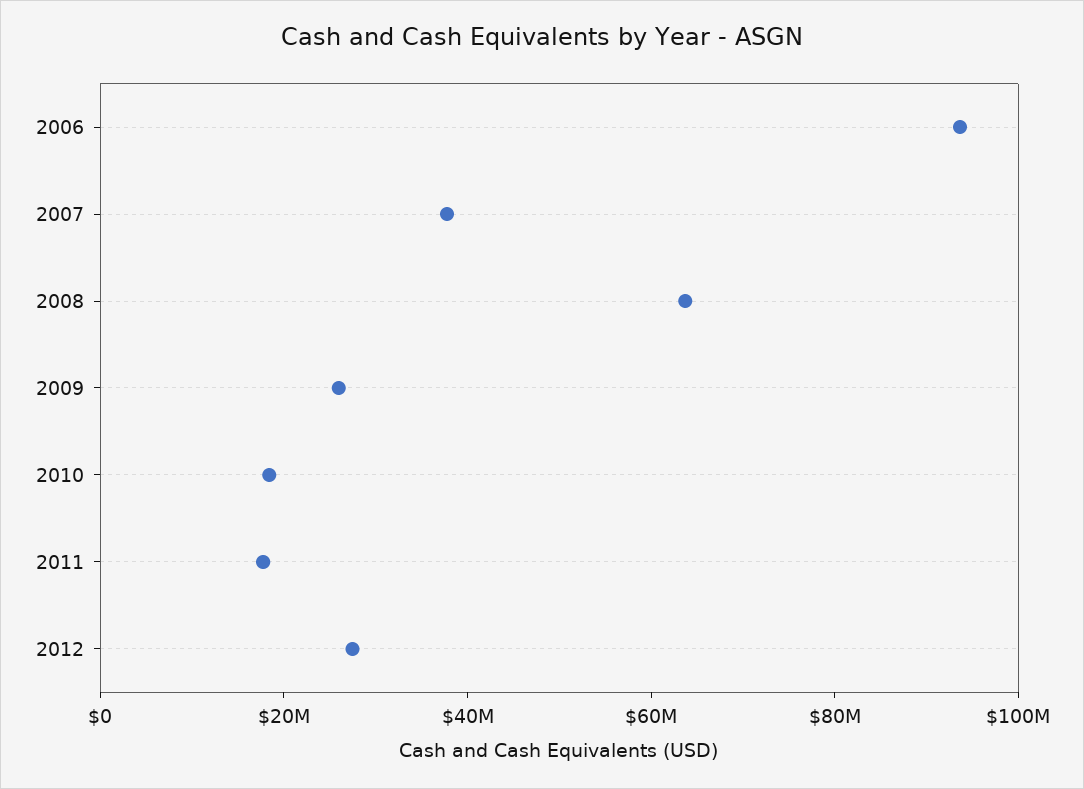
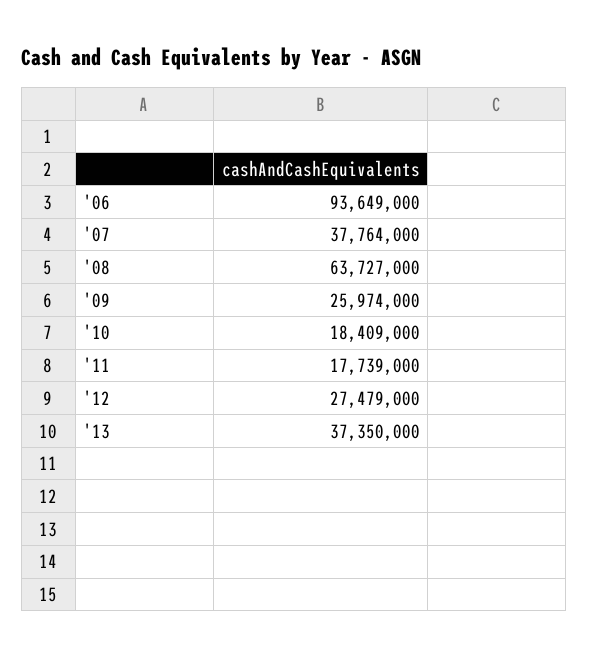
'13: none -> 37350000

